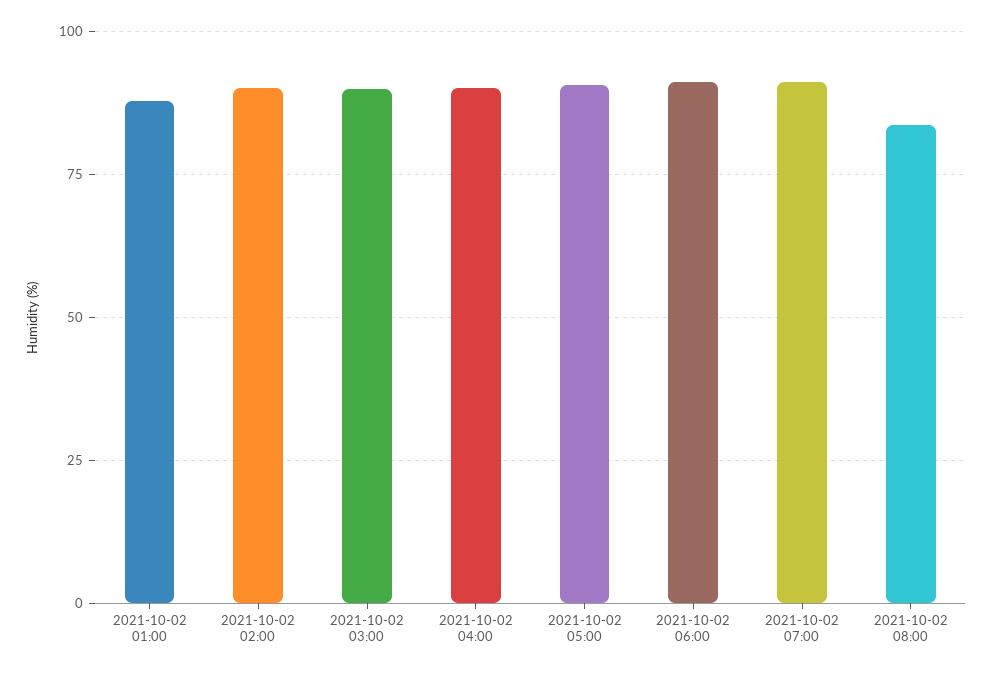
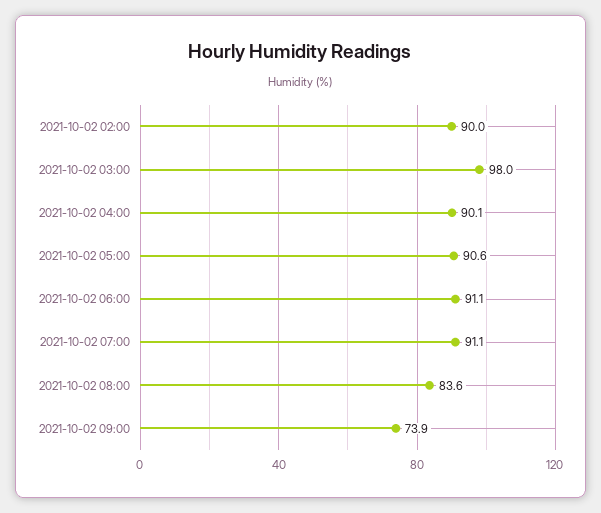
2021-10-02 01:00: 87.5 -> none
2021-10-02 03:00: 90 -> 98
2021-10-02 09:00: none -> 73.9

